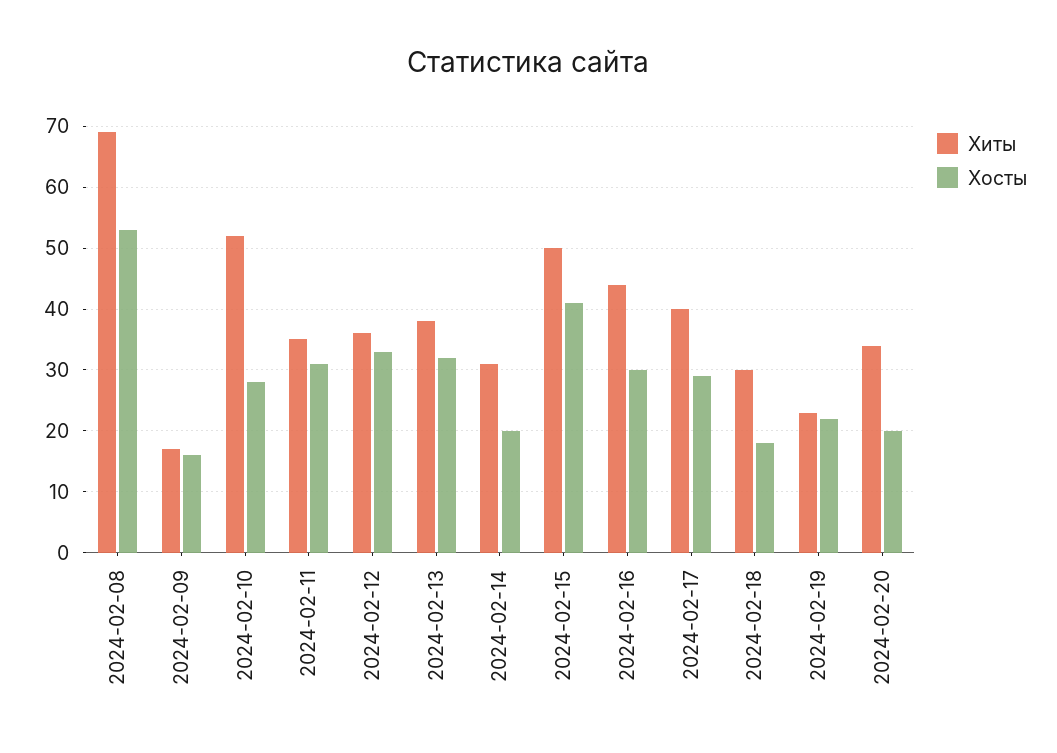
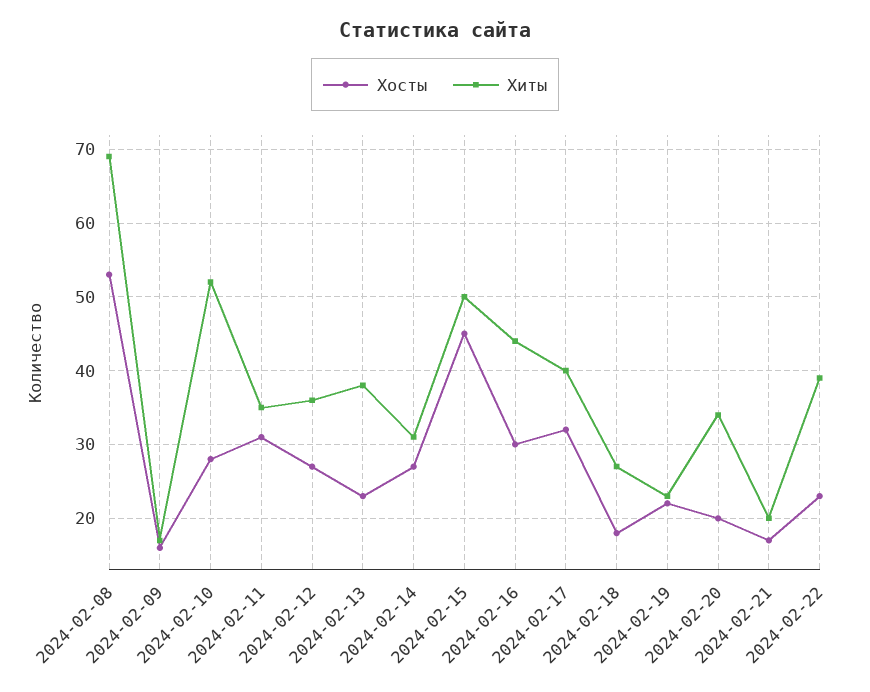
Хосты, 2024-02-12: 33 -> 27
Хосты, 2024-02-13: 32 -> 23
Хосты, 2024-02-14: 20 -> 27
Хосты, 2024-02-15: 41 -> 45
Хосты, 2024-02-17: 29 -> 32
Хиты, 2024-02-18: 30 -> 27
Хосты, 2024-02-21: none -> 17
Хиты, 2024-02-21: none -> 20
Хосты, 2024-02-22: none -> 23
Хиты, 2024-02-22: none -> 39

